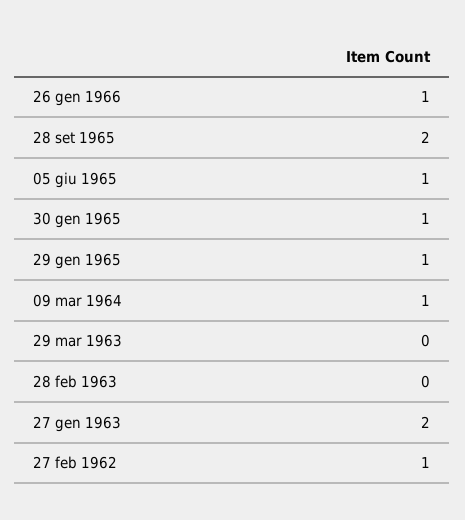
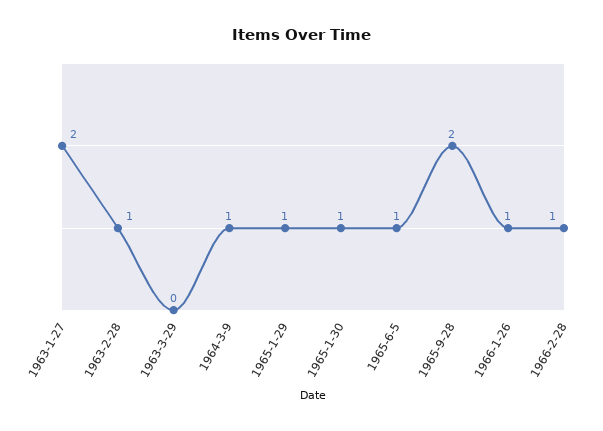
28 feb 1963: 0 -> 1
27 feb 1962: 1 -> none
1966-2-28: none -> 1

